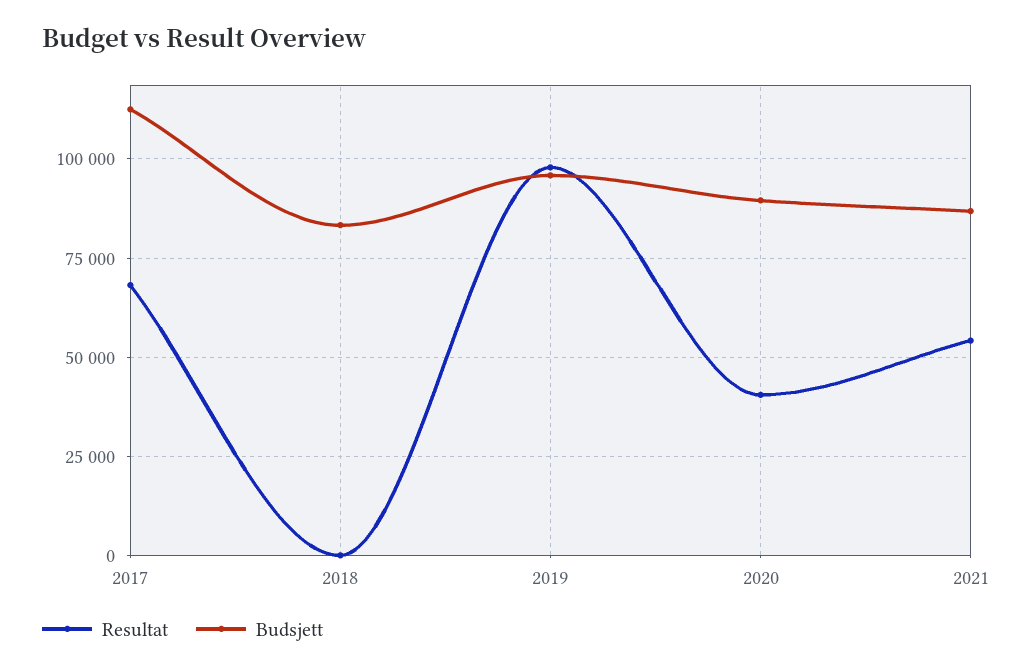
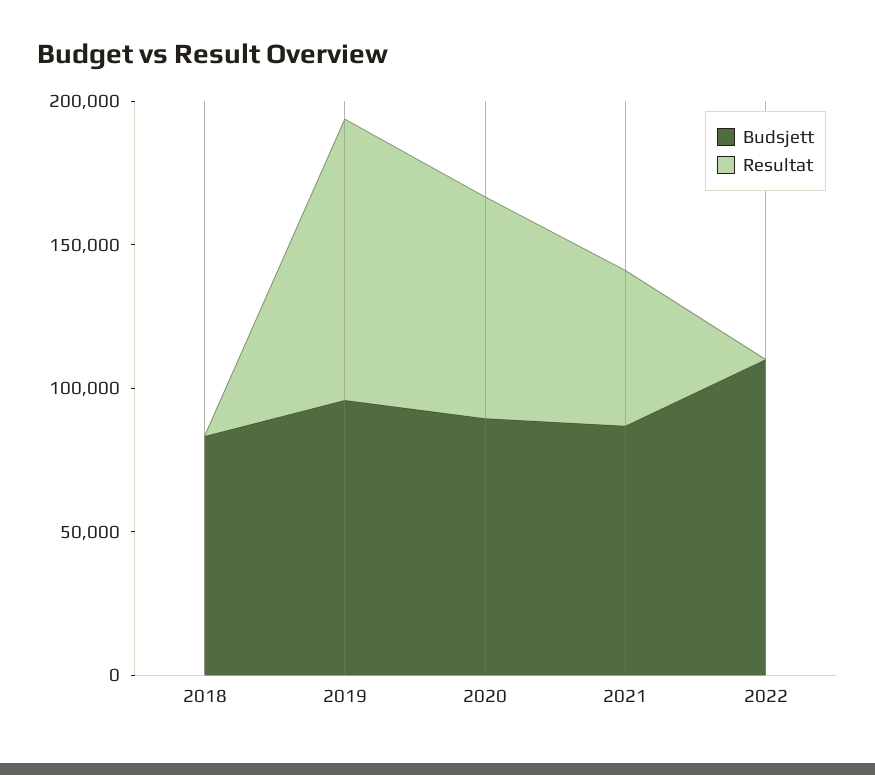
Resultat, 2017: 67500 -> none
Budsjett, 2017: 112500 -> none
Resultat, 2020: 40000 -> 80000
Budsjett, 2022: none -> 110000
Resultat, 2022: none -> 0

